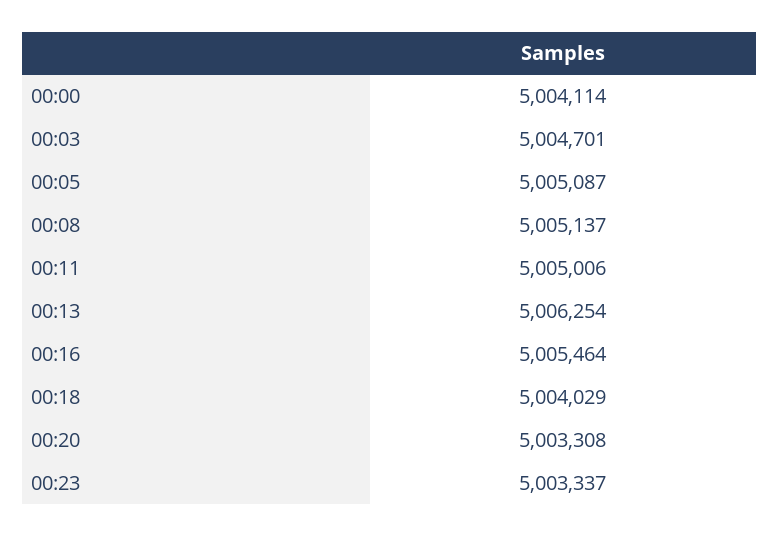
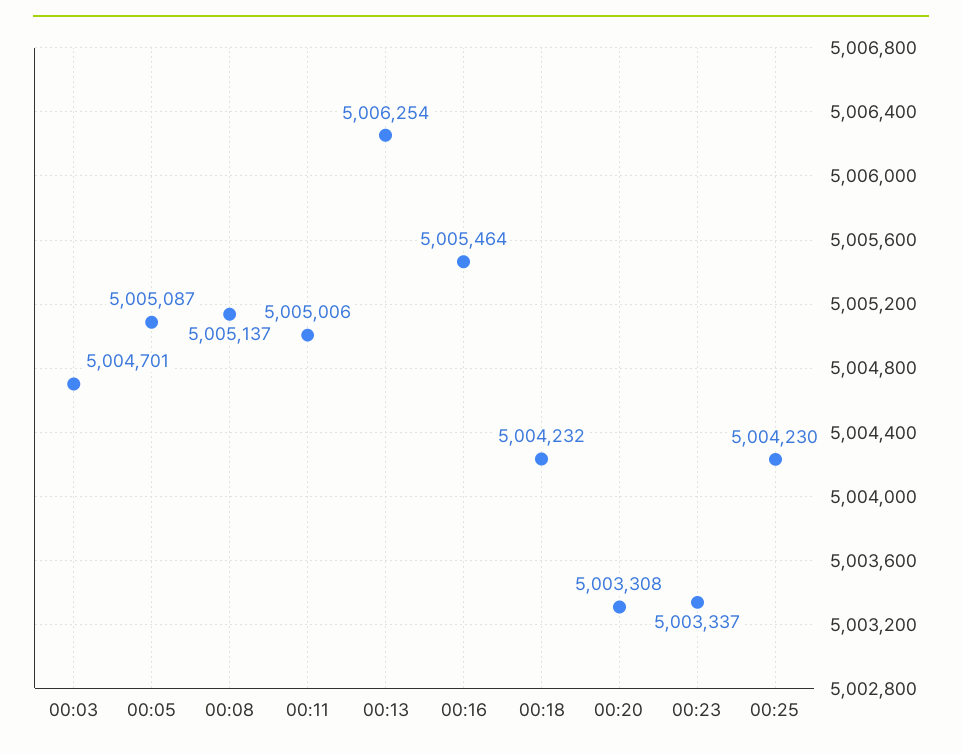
00:00: 5004114 -> none
00:18: 5004029 -> 5004232
00:25: none -> 5004230

